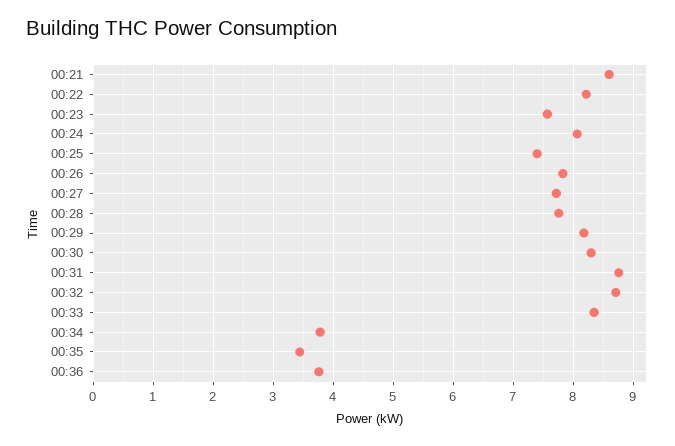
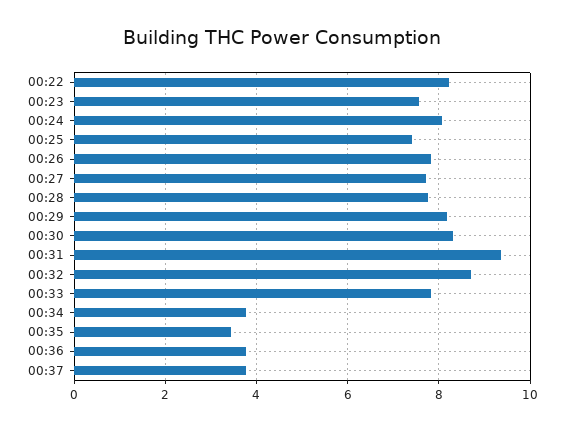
00:21: 8.6 -> none
00:31: 8.8 -> 9.4
00:33: 8.4 -> 7.8
00:37: none -> 3.8

